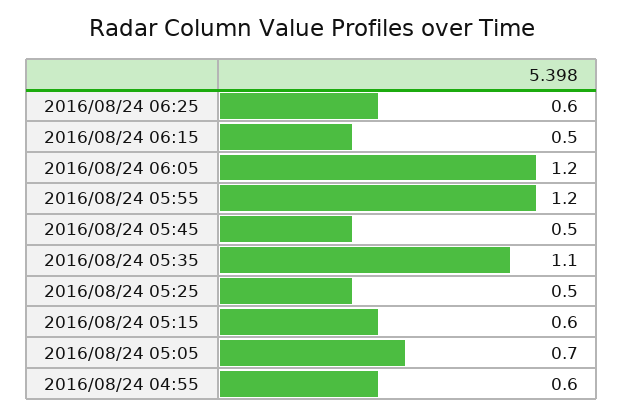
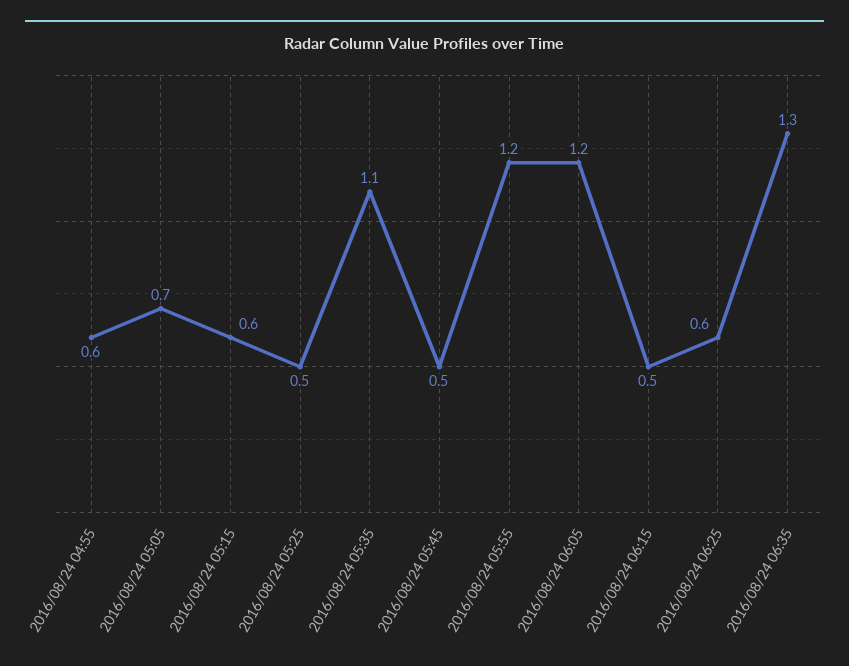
2016/08/24 06:35: none -> 1.3

